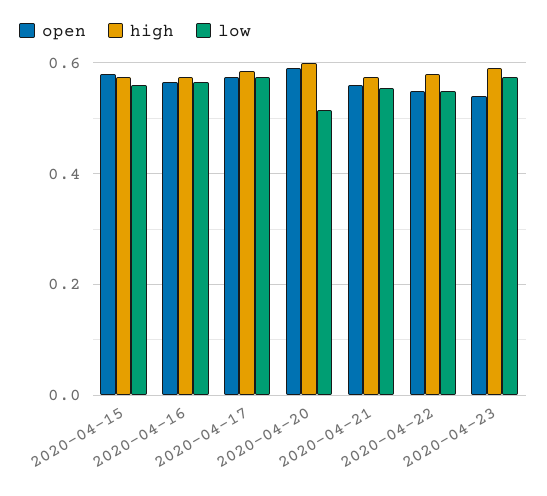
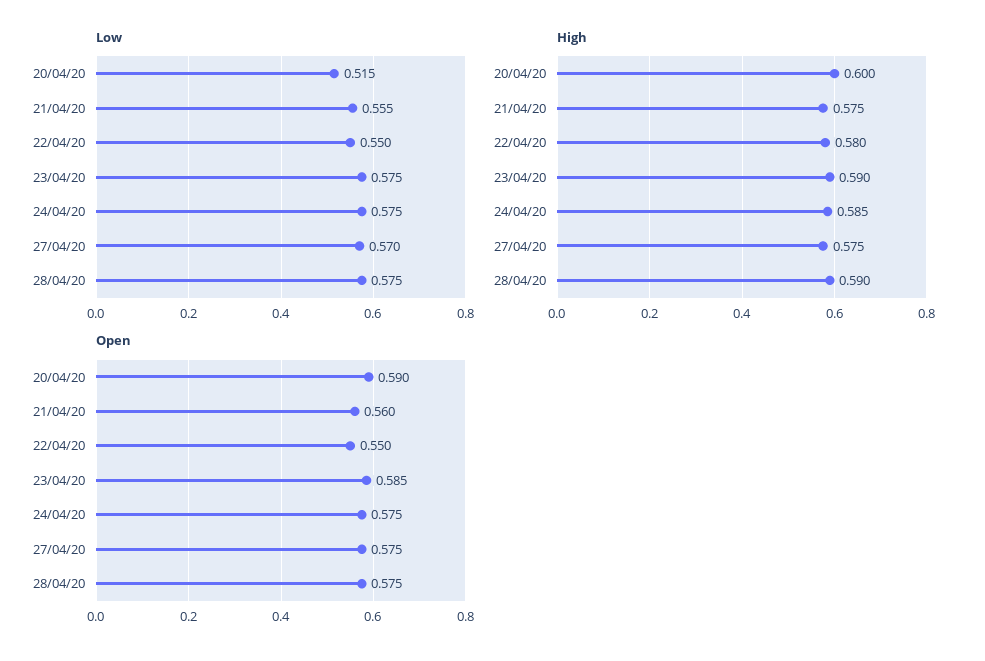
open, 2020-04-15: 0.58 -> none
high, 2020-04-15: 0.58 -> none
low, 2020-04-15: 0.56 -> none
open, 2020-04-16: 0.56 -> none
high, 2020-04-16: 0.58 -> none
low, 2020-04-16: 0.56 -> none
open, 2020-04-17: 0.58 -> none
high, 2020-04-17: 0.58 -> none
low, 2020-04-17: 0.58 -> none
open, 2020-04-23: 0.54 -> 0.585
low, 24/04/20: none -> 0.575
low, 27/04/20: none -> 0.57
low, 28/04/20: none -> 0.575
high, 24/04/20: none -> 0.585
high, 27/04/20: none -> 0.575
high, 28/04/20: none -> 0.59
open, 24/04/20: none -> 0.575
open, 27/04/20: none -> 0.575
open, 28/04/20: none -> 0.575

